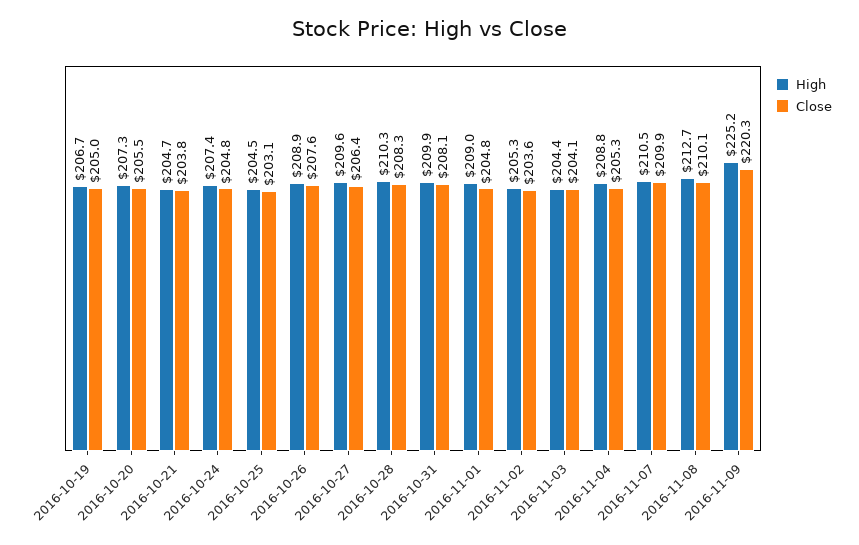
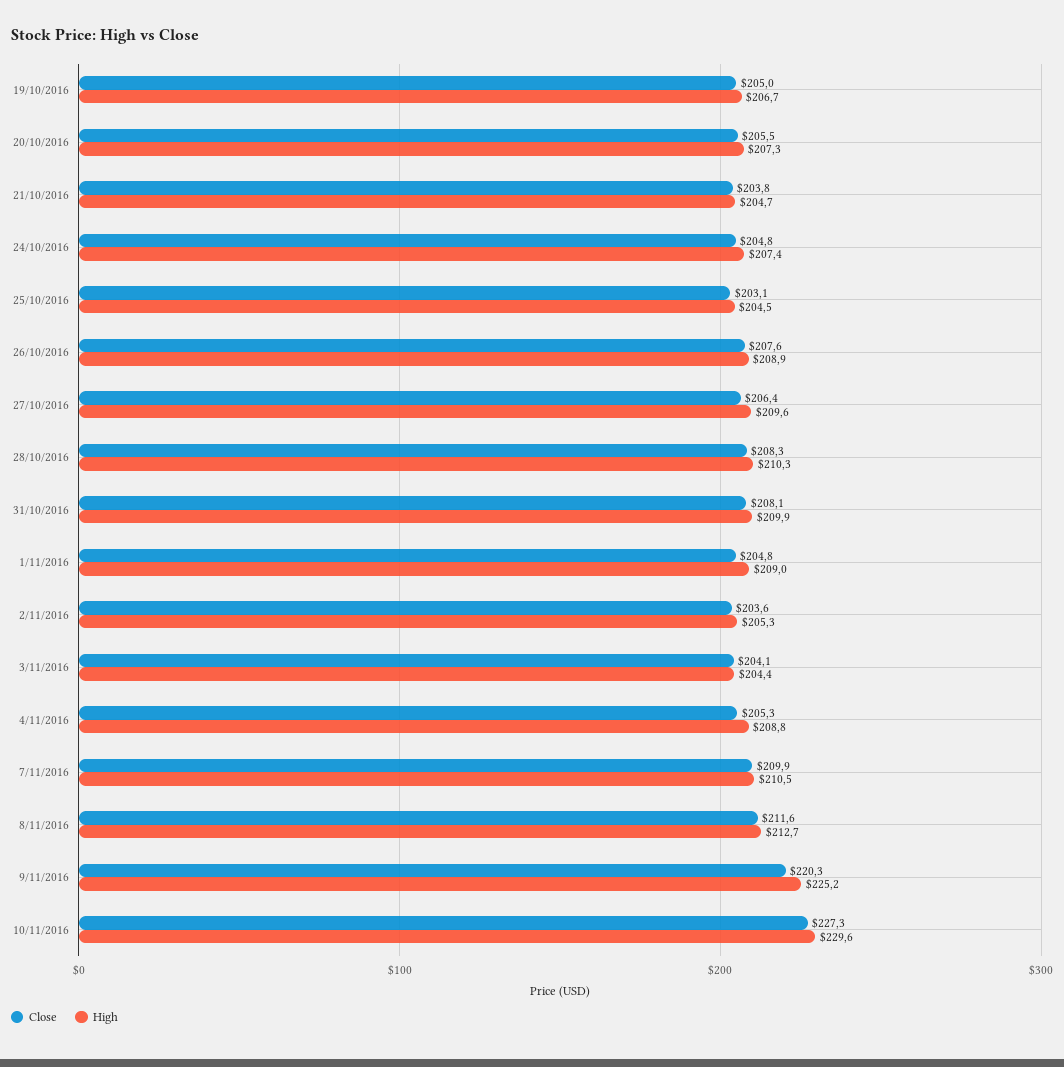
Close, 2016-11-08: 210.1 -> 211.6
Close, 10/11/2016: none -> 227.3
High, 10/11/2016: none -> 229.6

